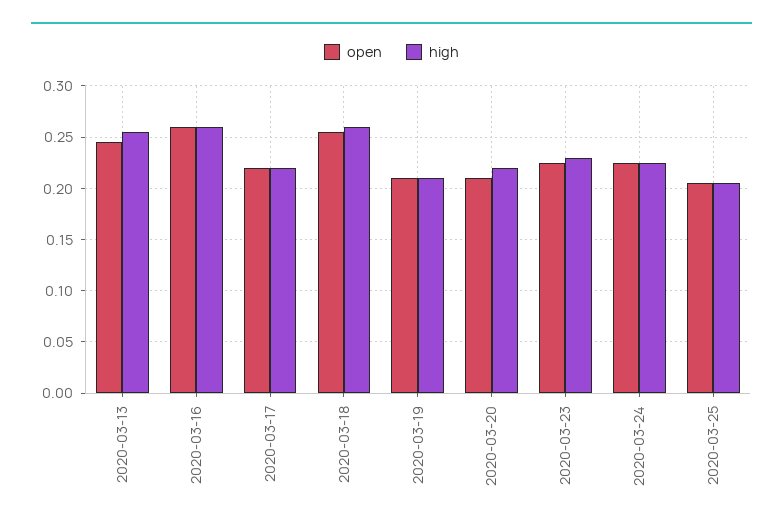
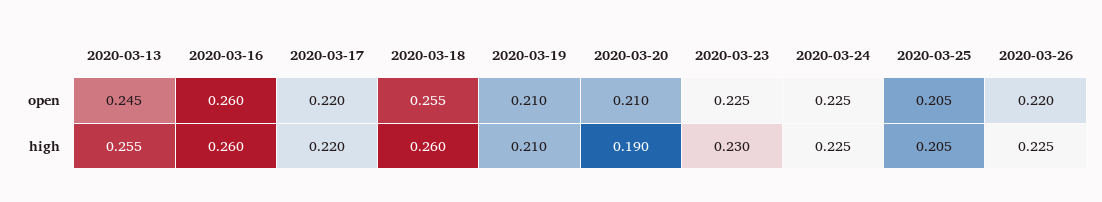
high, 2020-03-20: 0.22 -> 0.19
open, 2020-03-26: none -> 0.22
high, 2020-03-26: none -> 0.225

